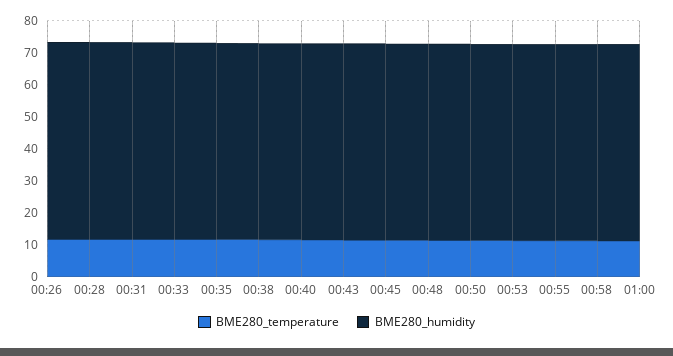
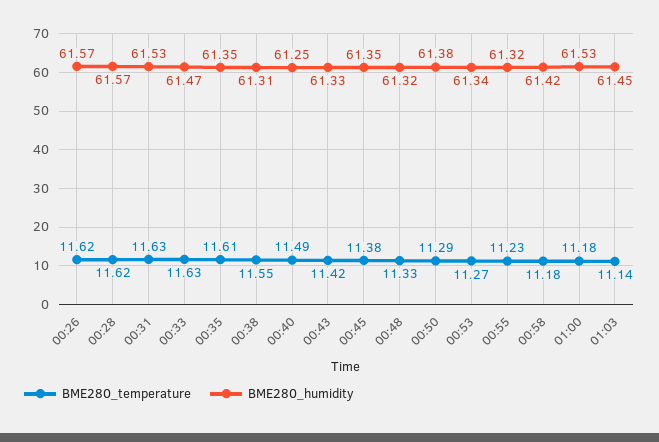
BME280_temperature, 01:03: none -> 11.14
BME280_humidity, 01:03: none -> 61.45

